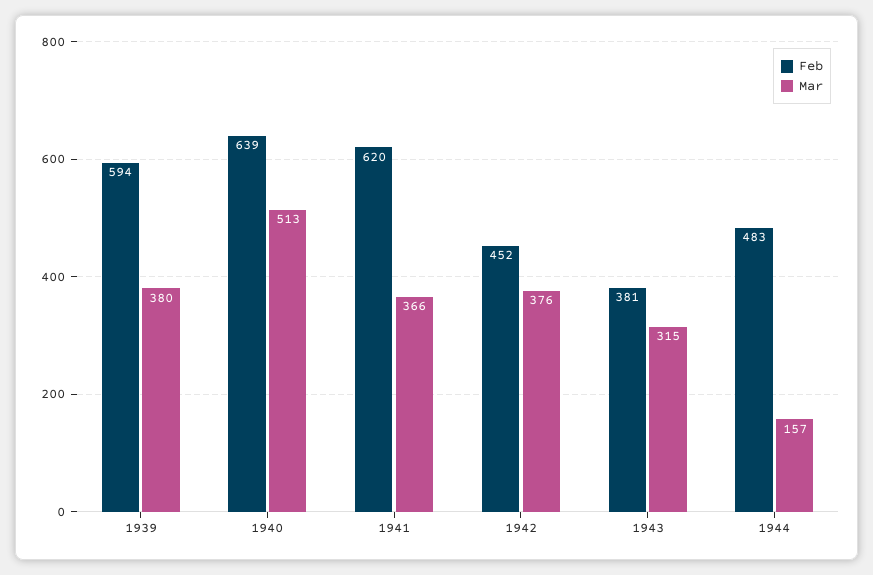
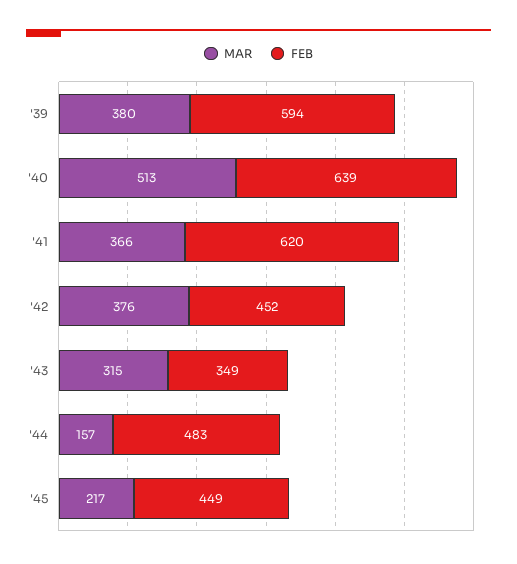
Feb, 1943: 381 -> 349
Mar, '45: none -> 217
Feb, '45: none -> 449

